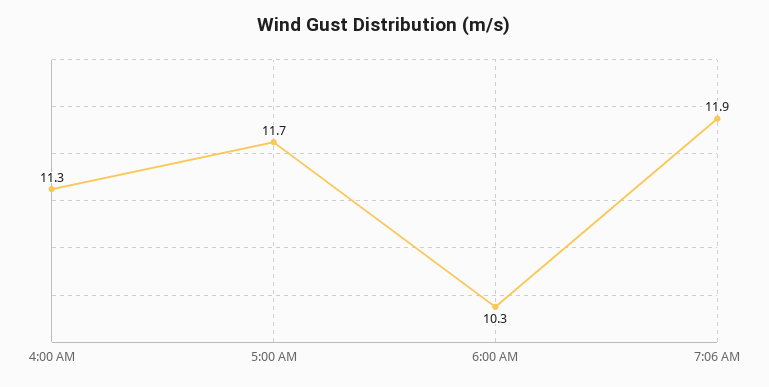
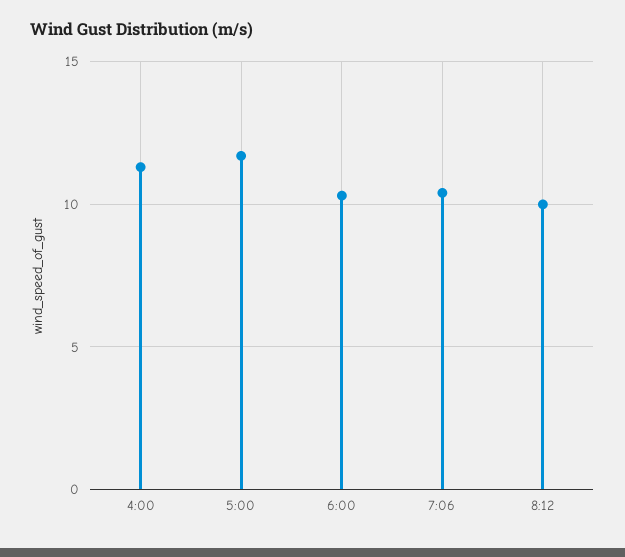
7:06 AM: 11.9 -> 10.5
8:12: none -> 10

